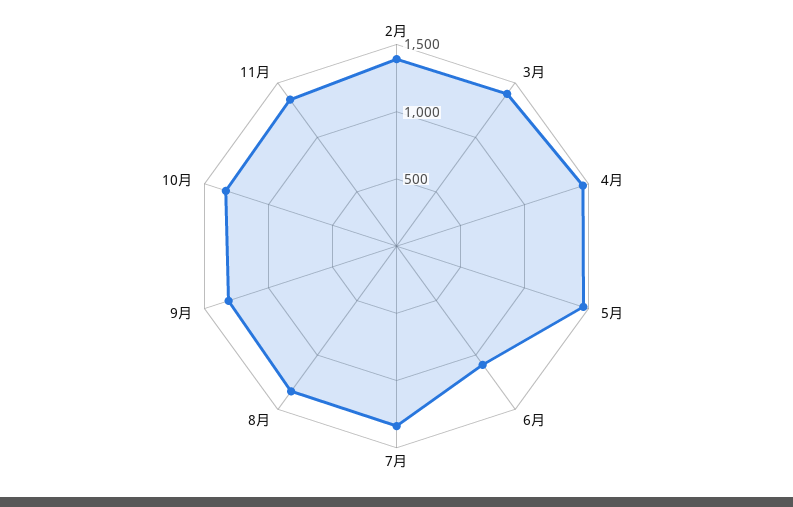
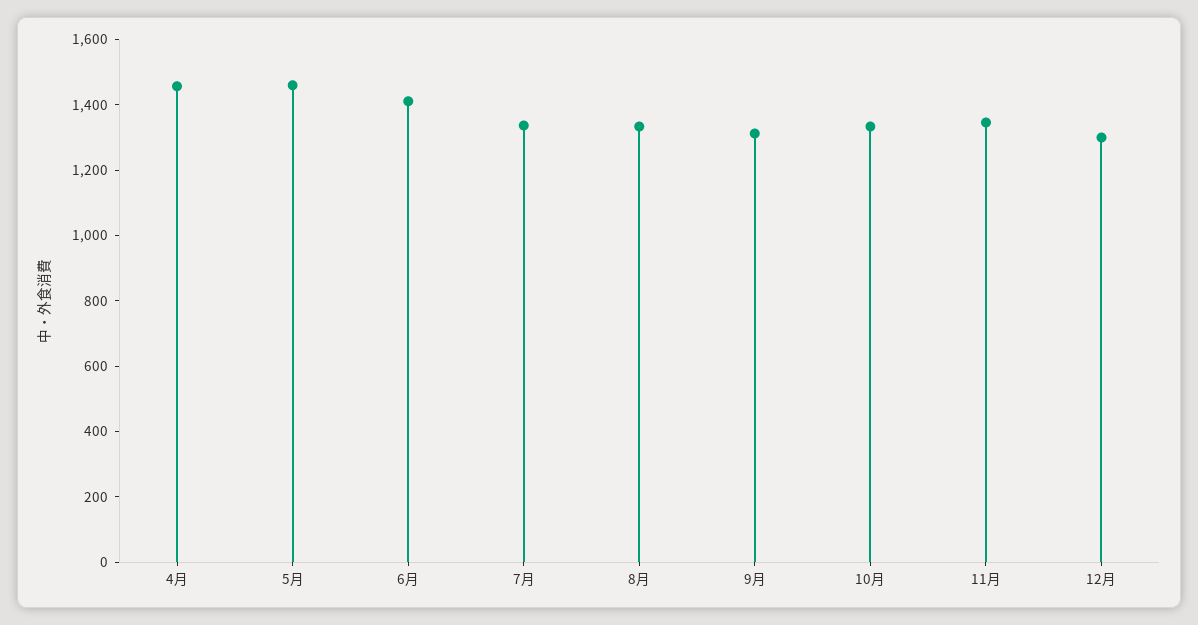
2月: 1400 -> none
3月: 1400 -> none
6月: 1100 -> 1400
12月: none -> 1300

